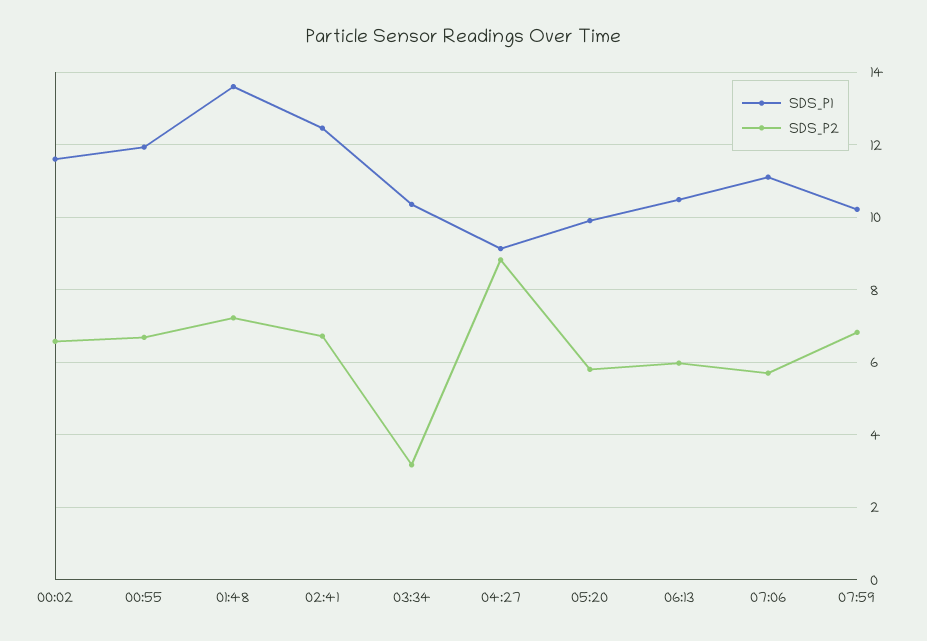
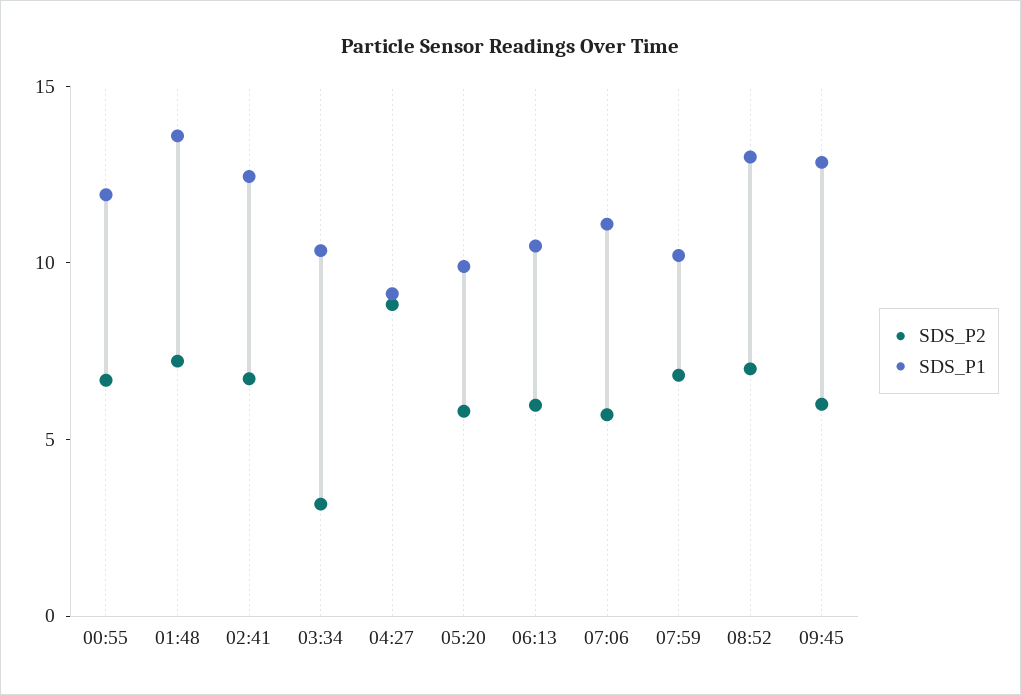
SDS_P1, 00:02: 11.6 -> none
SDS_P2, 00:02: 6.6 -> none
SDS_P2, 08:52: none -> 7
SDS_P1, 08:52: none -> 13
SDS_P2, 09:45: none -> 6
SDS_P1, 09:45: none -> 13

